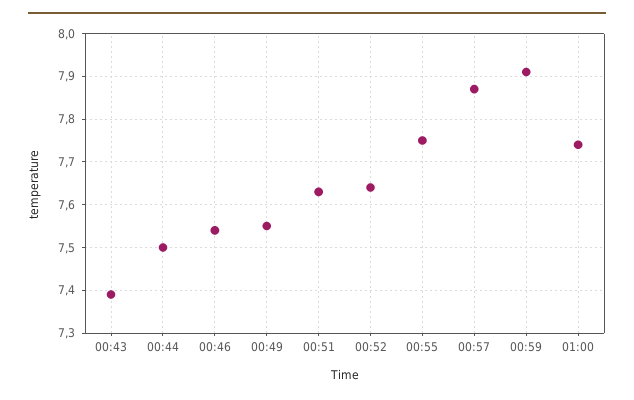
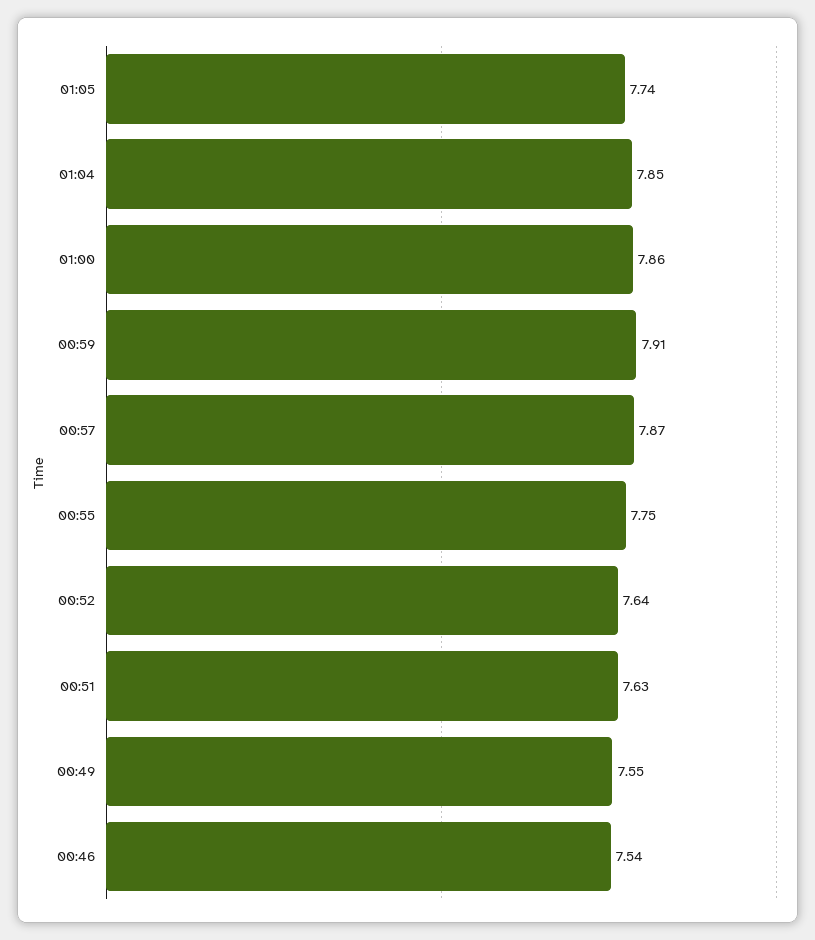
00:43: 7.4 -> none
00:44: 7.5 -> none
01:00: 7.75 -> 7.86
01:05: none -> 7.74
01:04: none -> 7.85

